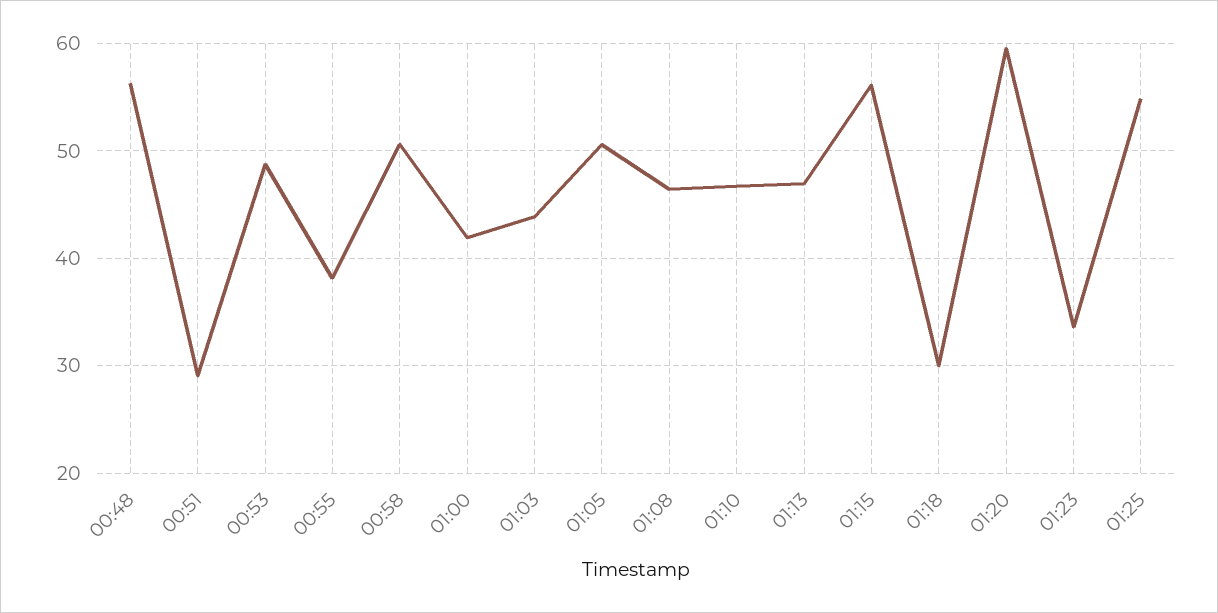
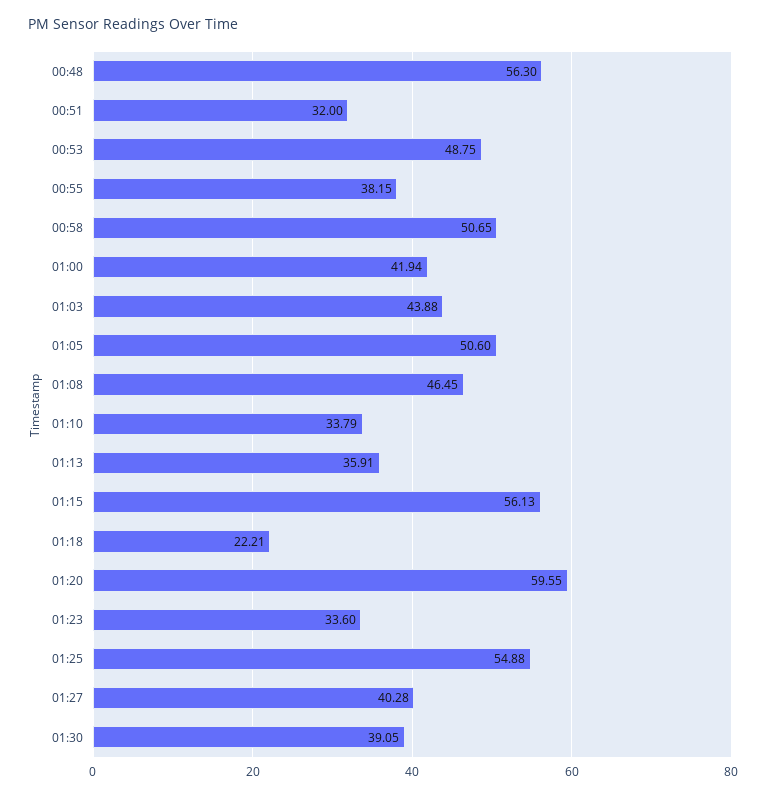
00:51: 29 -> 32
01:10: 47 -> 33.79
01:13: 47 -> 35.91
01:18: 30 -> 22.21
01:27: none -> 40.28
01:30: none -> 39.05

